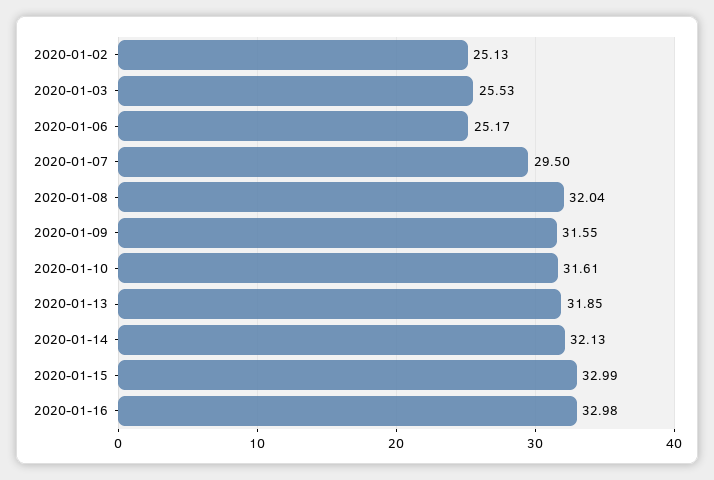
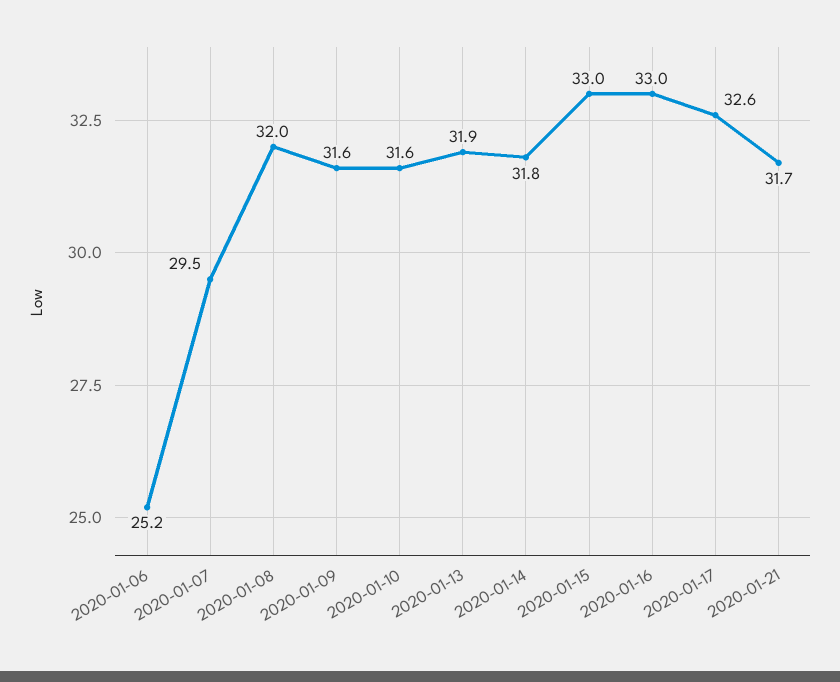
2020-01-02: 25.13 -> none
2020-01-03: 25.53 -> none
2020-01-14: 32.13 -> 31.8
2020-01-17: none -> 32.6
2020-01-21: none -> 31.7

